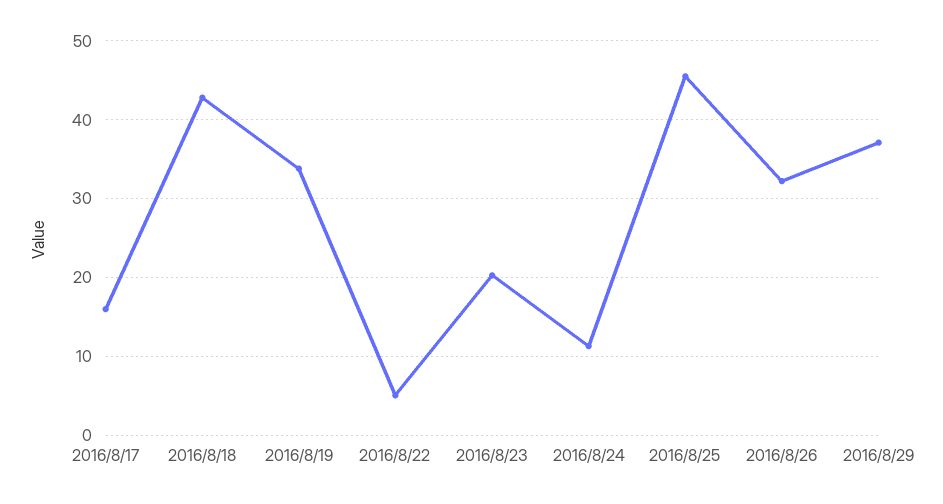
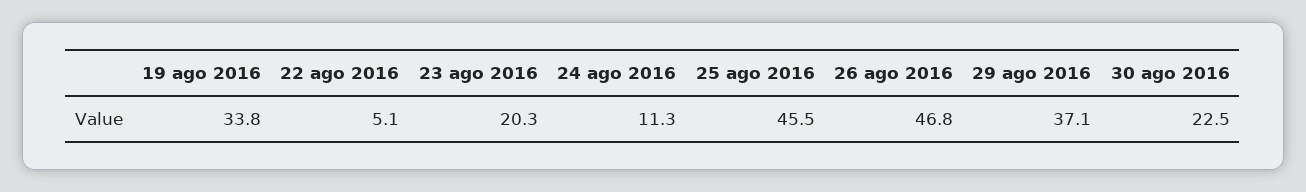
2016/8/17: 16 -> none
2016/8/18: 43 -> none
2016/8/26: 32 -> 46.8
30 ago 2016: none -> 22.5

